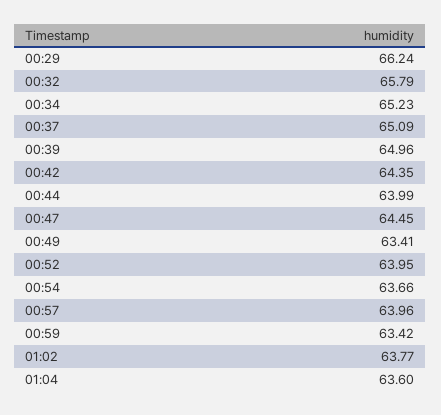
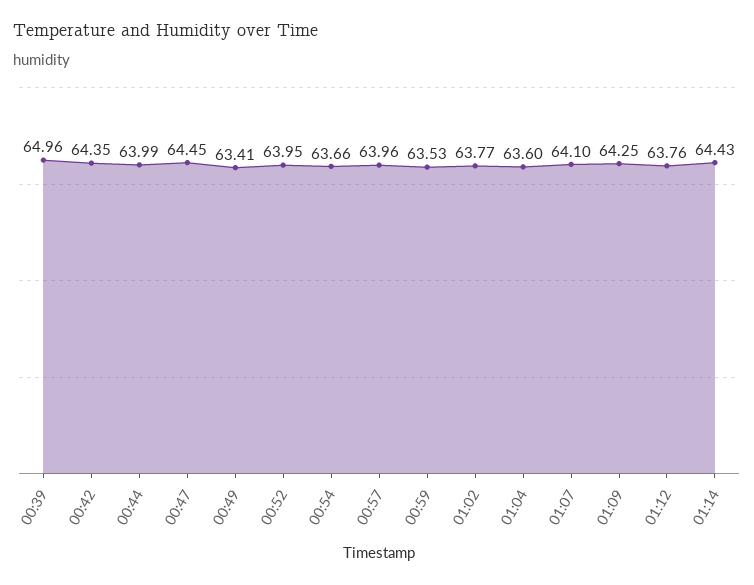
00:29: 66.24 -> none
00:32: 65.79 -> none
00:34: 65.23 -> none
00:37: 65.09 -> none
00:59: 63.42 -> 63.53
01:07: none -> 64.1
01:09: none -> 64.25
01:12: none -> 63.76
01:14: none -> 64.43

